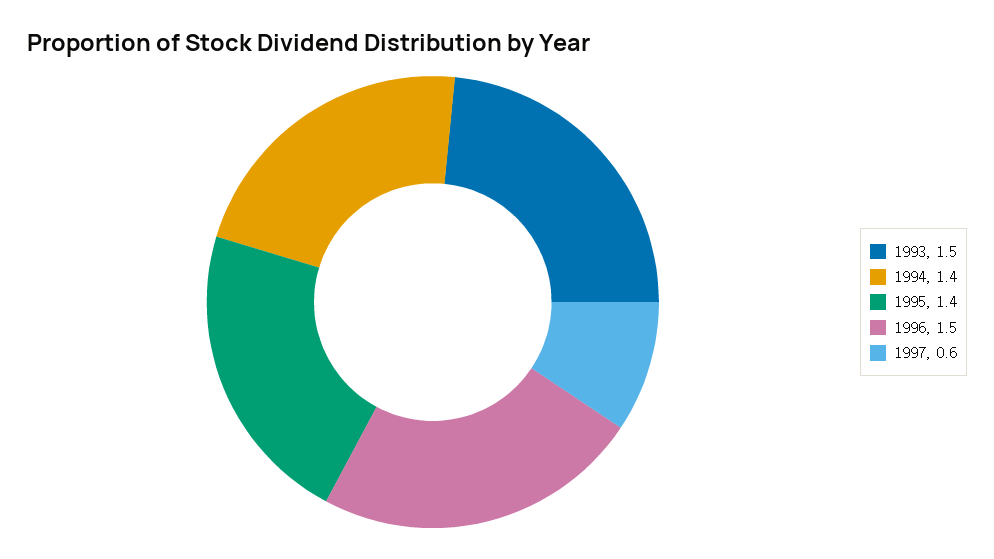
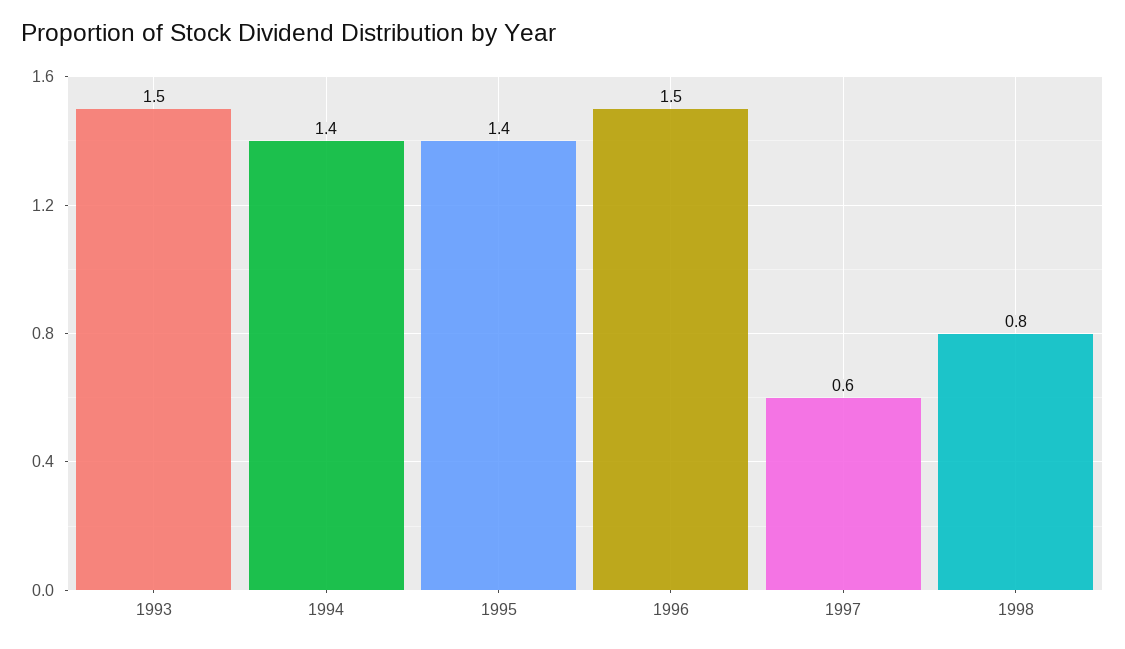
1998: none -> 0.8

